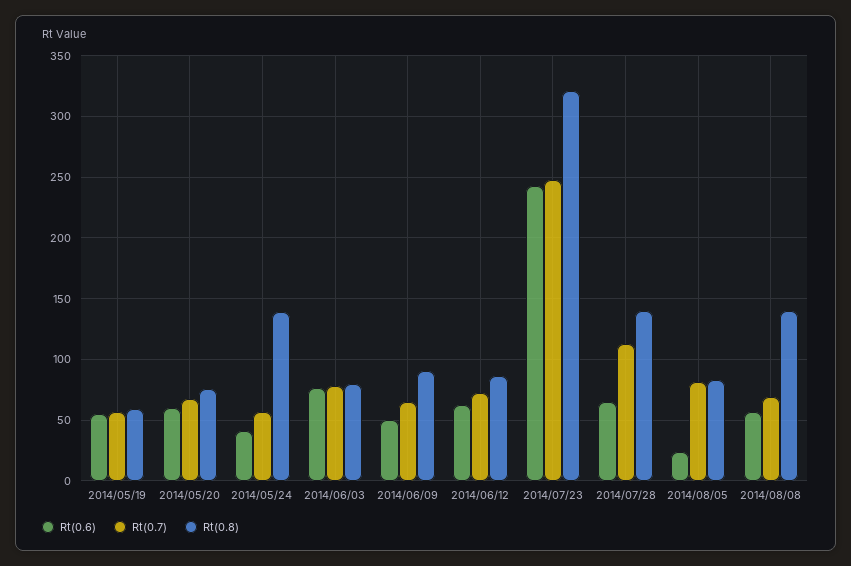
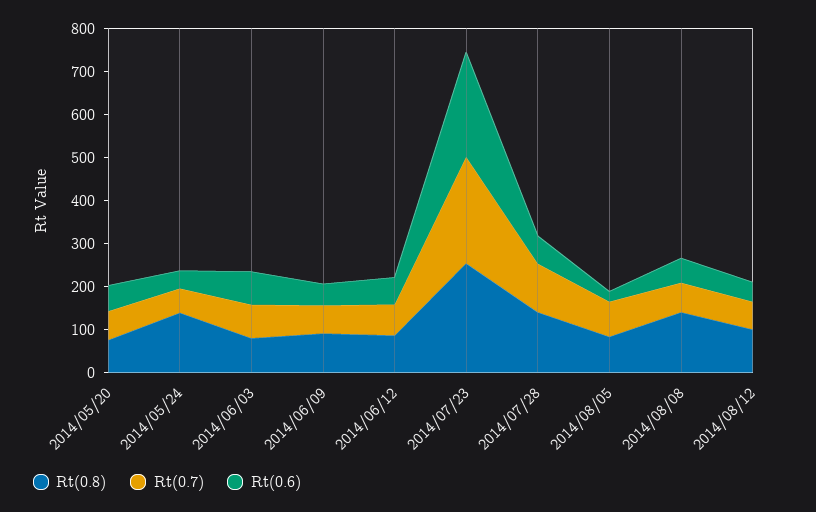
Rt(0.6), 2014/05/19: 55 -> none
Rt(0.7), 2014/05/19: 55 -> none
Rt(0.8), 2014/05/19: 60 -> none
Rt(0.8), 2014/07/23: 320 -> 260
Rt(0.8), 2014/08/12: none -> 100
Rt(0.7), 2014/08/12: none -> 60
Rt(0.6), 2014/08/12: none -> 40

